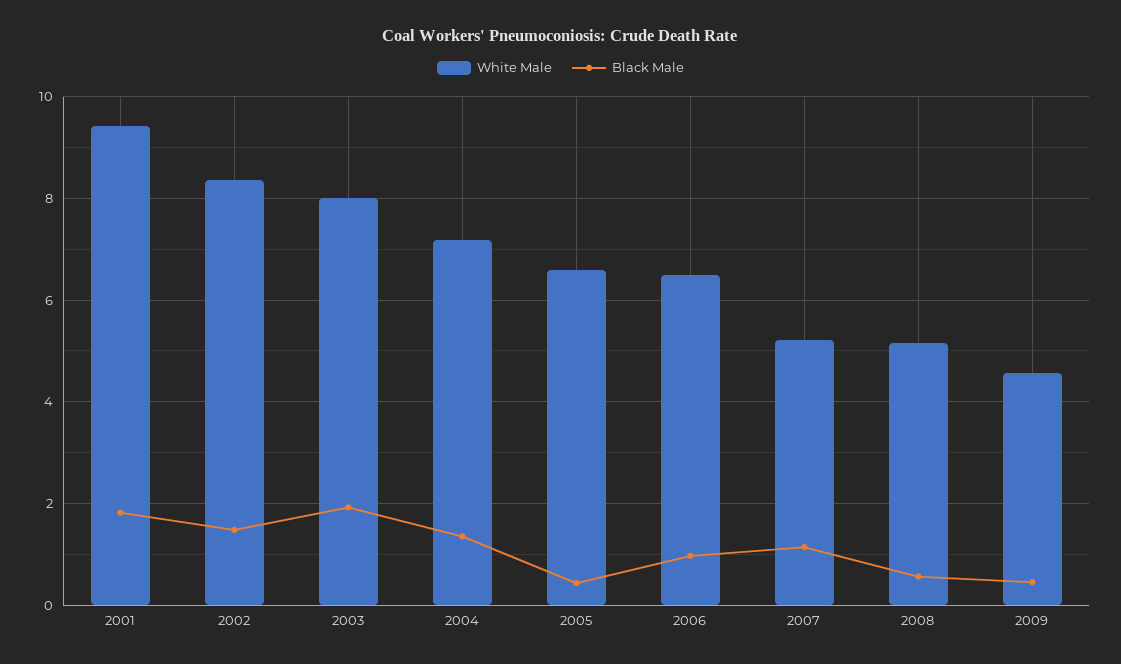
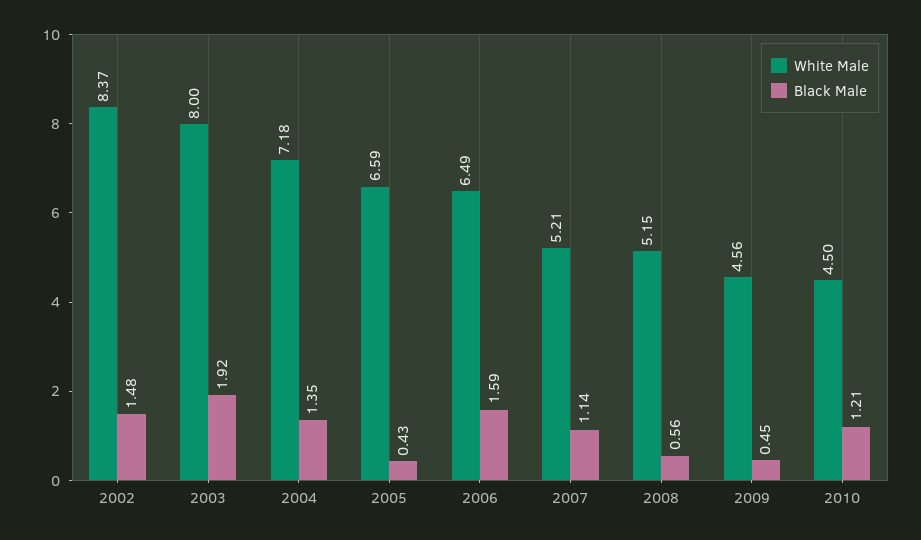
White Male, 2001: 9.4 -> none
Black Male, 2001: 1.8 -> none
Black Male, 2006: 1 -> 1.59
White Male, 2010: none -> 4.5
Black Male, 2010: none -> 1.21

